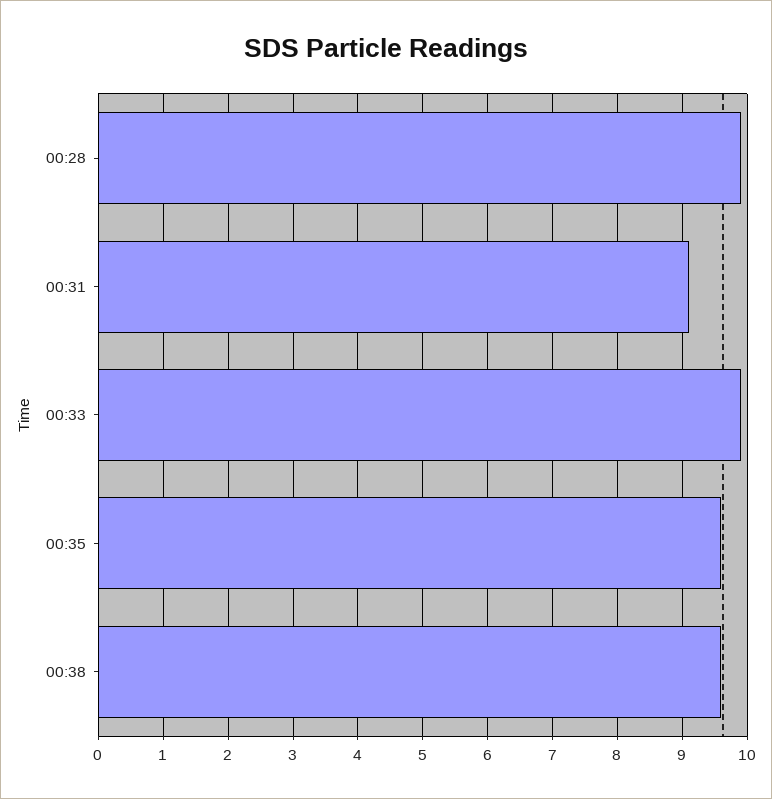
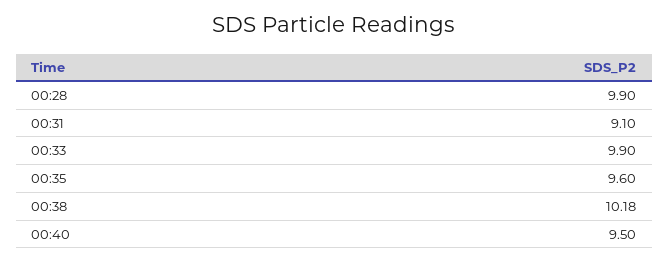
00:38: 9.6 -> 10.18
00:40: none -> 9.5

